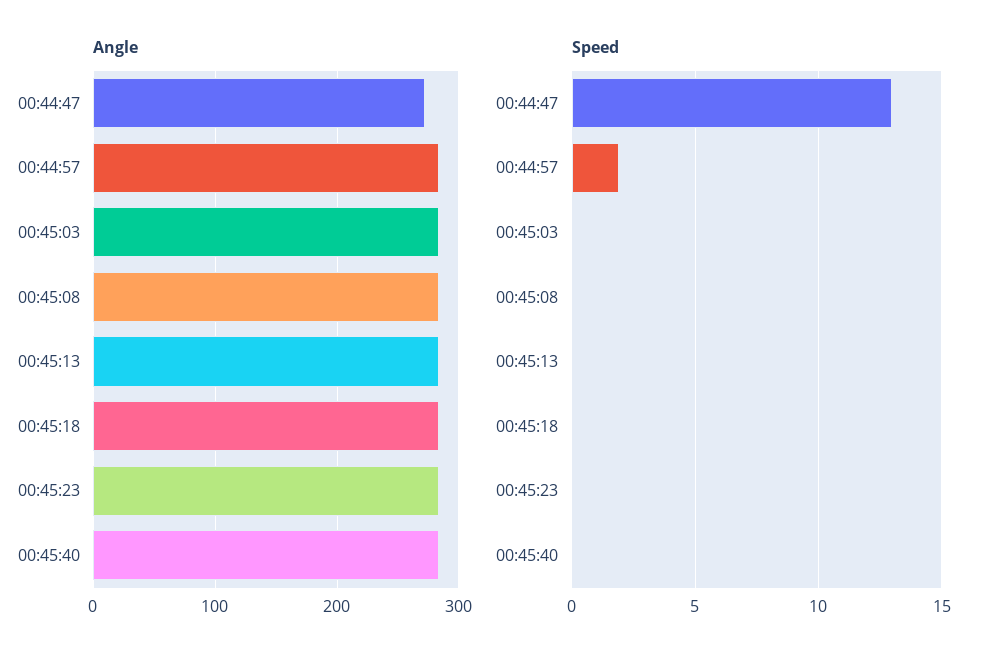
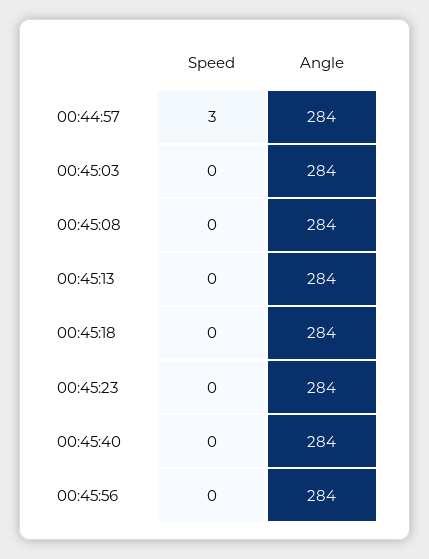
Angle, 00:44:47: 270 -> none
Speed, 00:44:47: 13 -> none
Speed, 00:44:57: 2 -> 3
Speed, 00:45:56: none -> 0
Angle, 00:45:56: none -> 284

